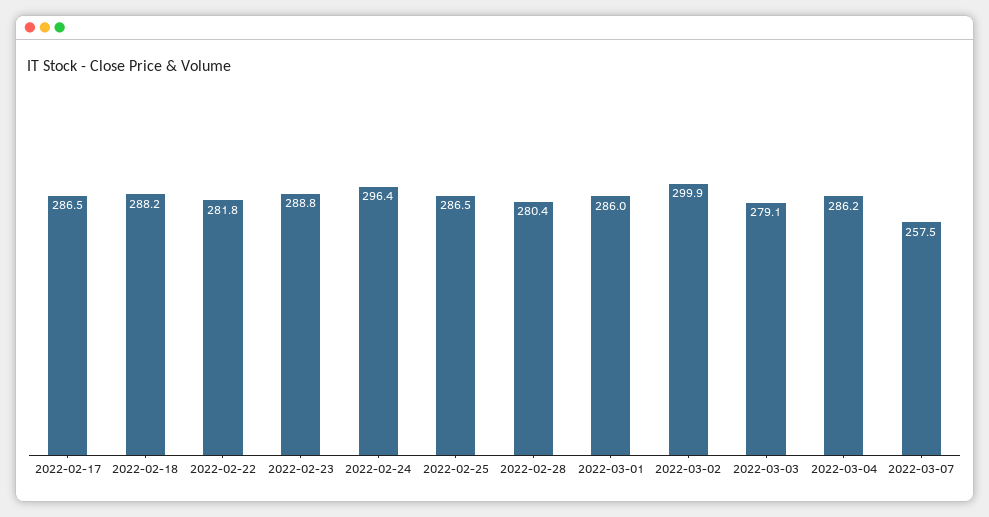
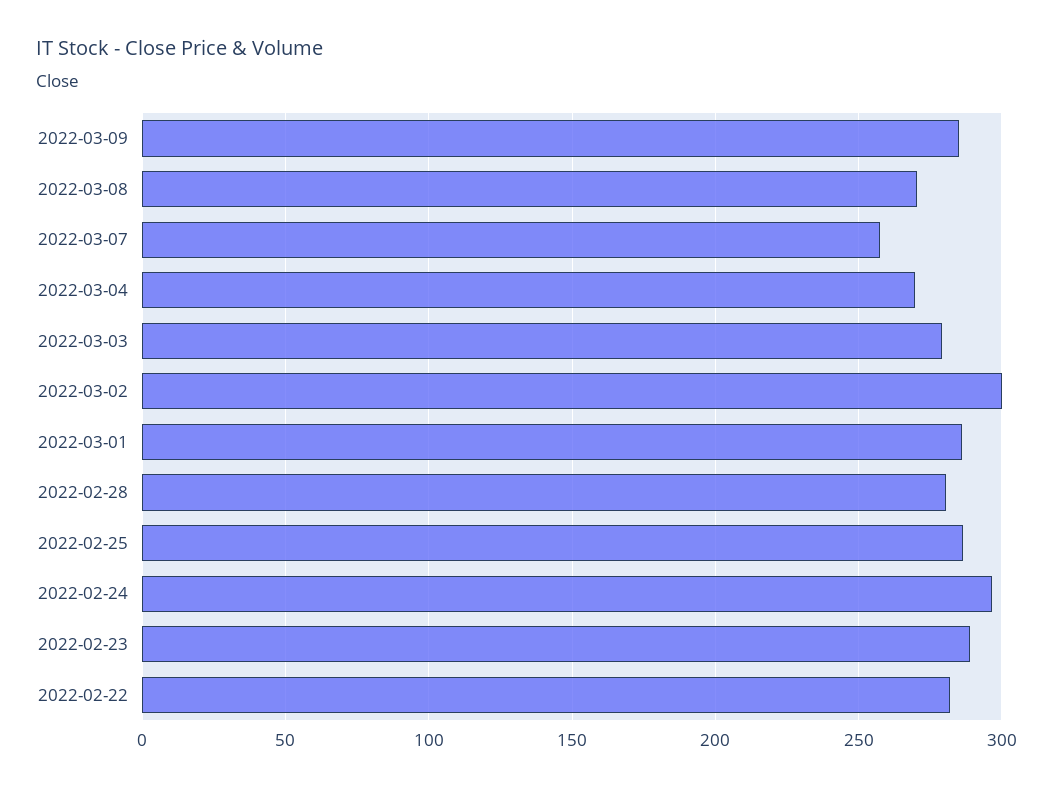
2022-02-17: 286.5 -> none
2022-02-18: 288.2 -> none
2022-03-04: 286.2 -> 270
2022-03-09: none -> 285
2022-03-08: none -> 270

